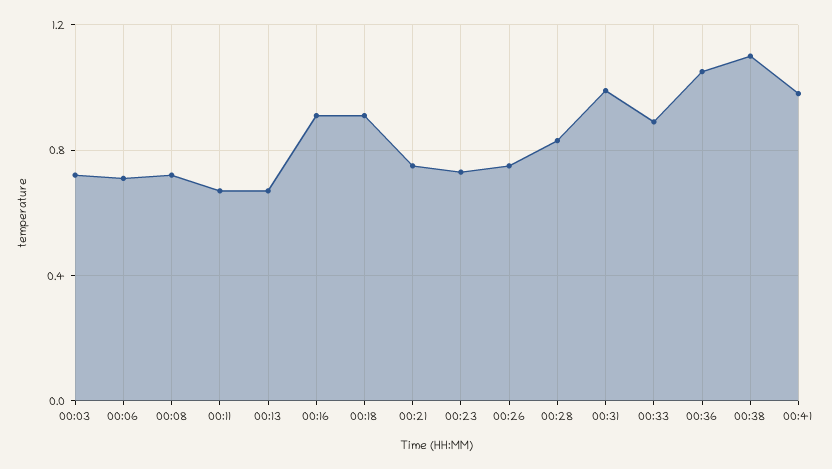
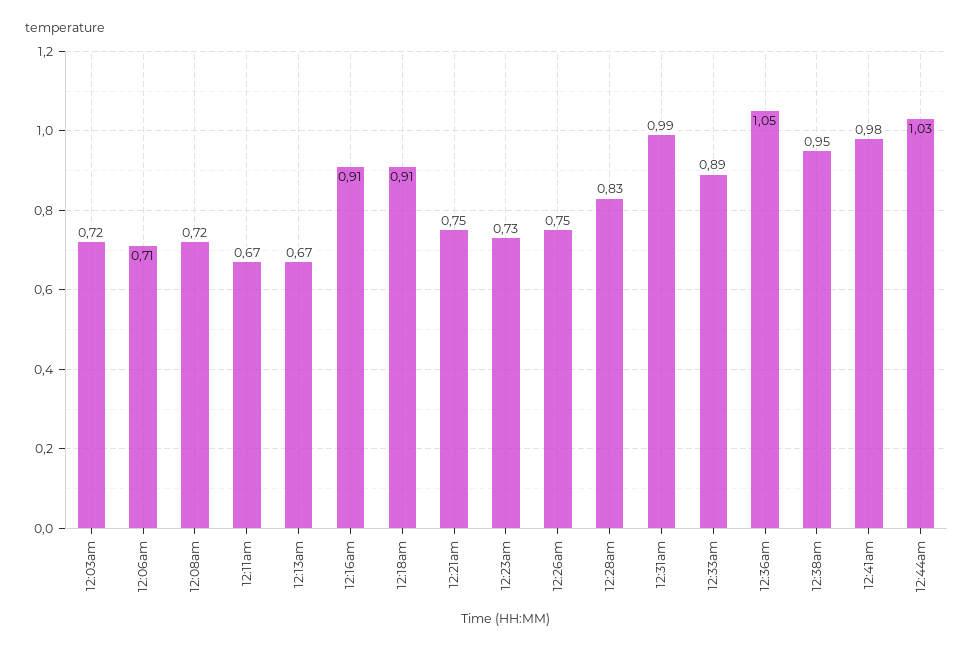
00:38: 1.1 -> 0.95
12:44am: none -> 1.03

